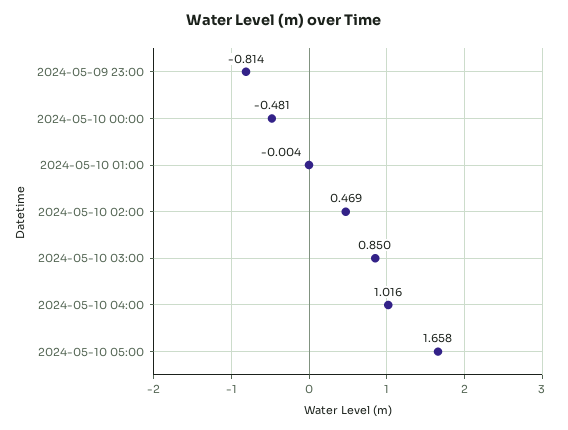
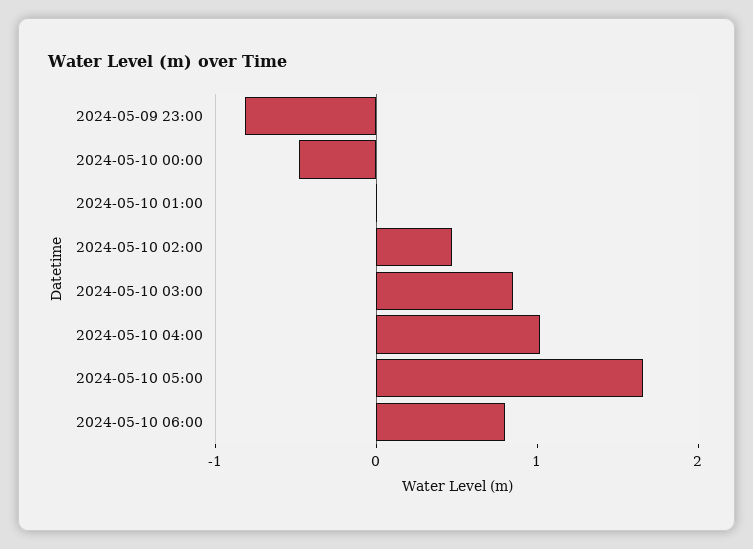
2024-05-10 06:00: none -> 0.8

